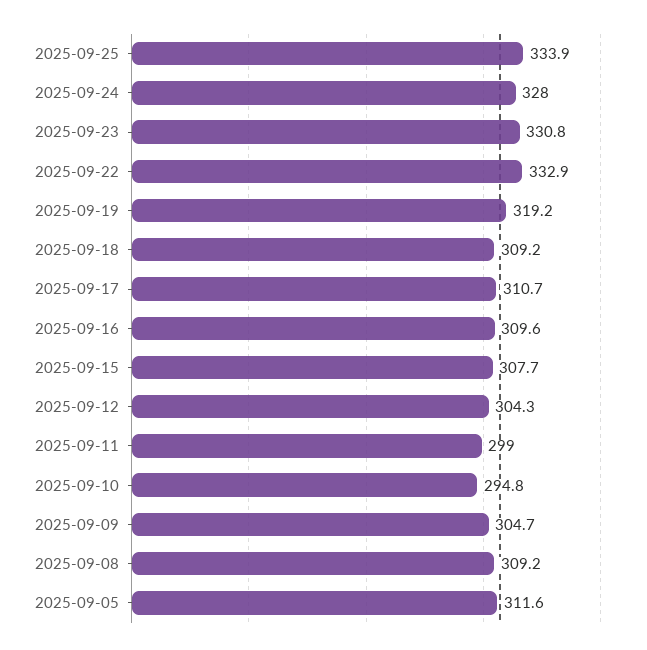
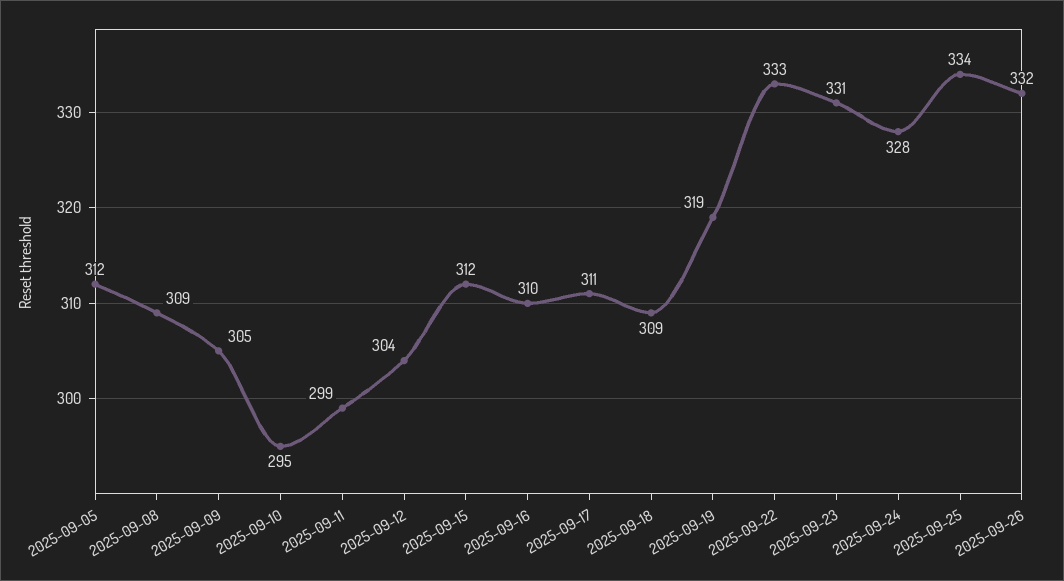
2025-09-15: 307.7 -> 312
2025-09-26: none -> 332

